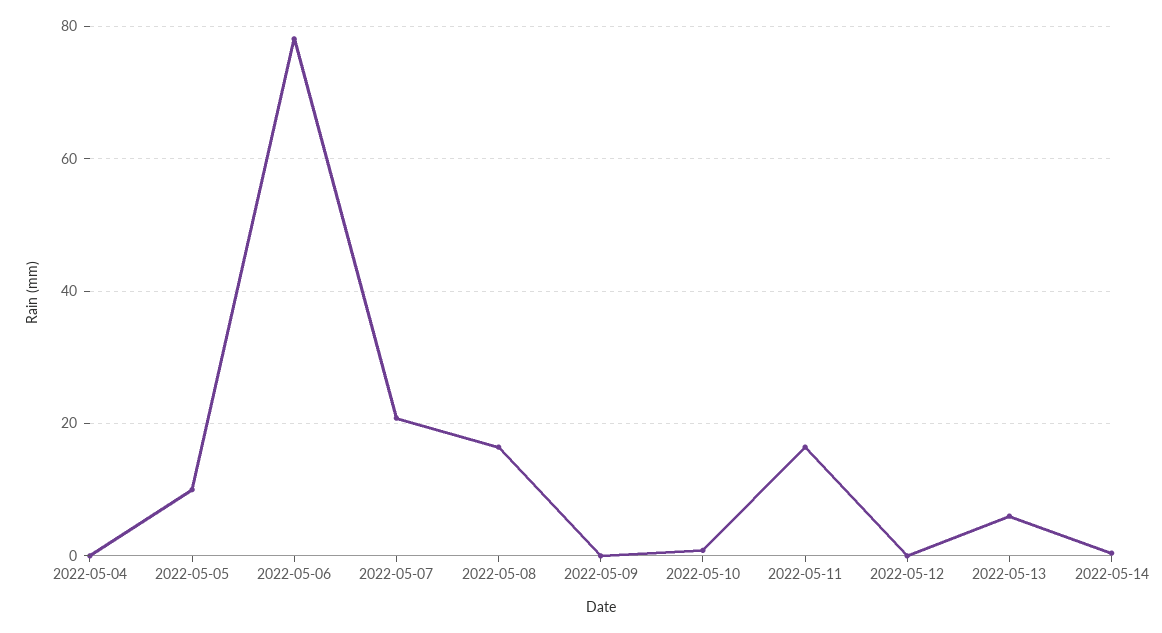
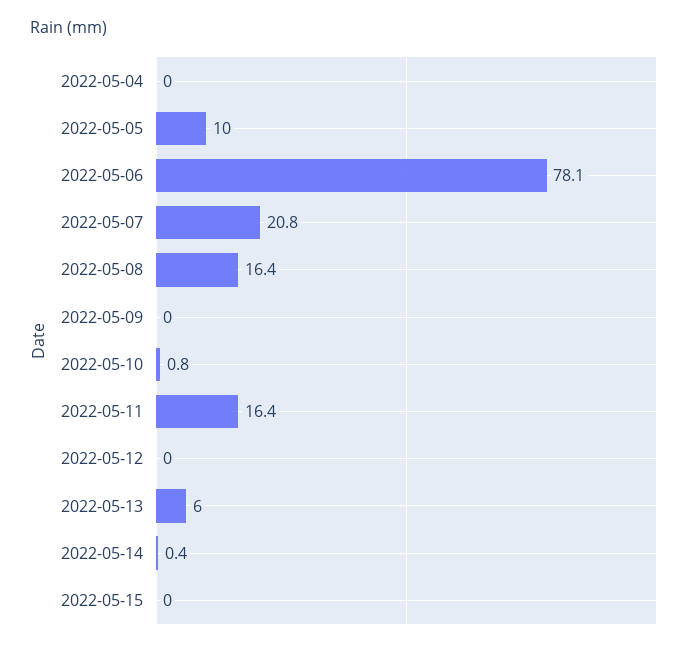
2022-05-15: none -> 0

